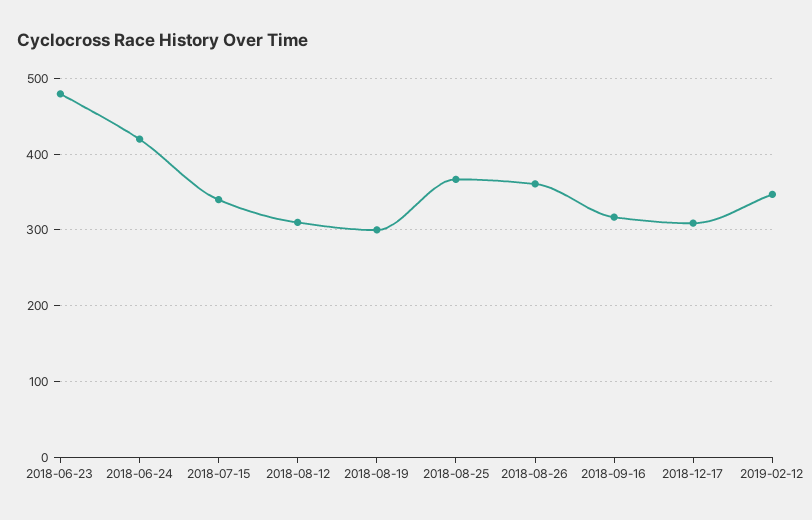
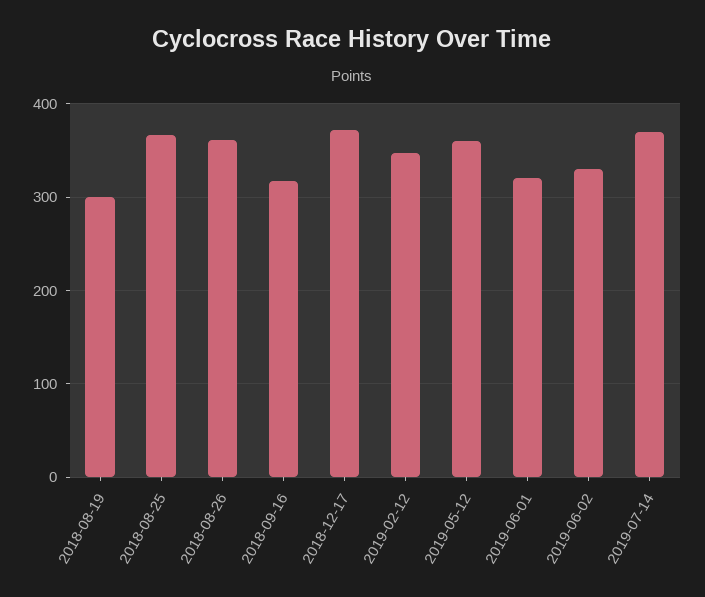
2018-06-23: 480 -> none
2018-06-24: 420 -> none
2018-07-15: 340 -> none
2018-08-12: 310 -> none
2018-12-17: 310 -> 370
2019-05-12: none -> 360
2019-06-01: none -> 320
2019-06-02: none -> 330
2019-07-14: none -> 370

